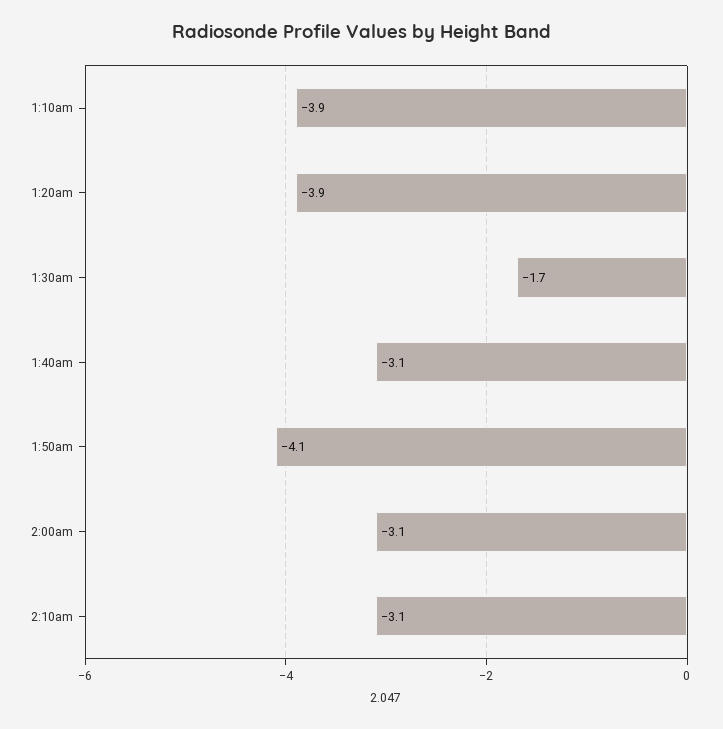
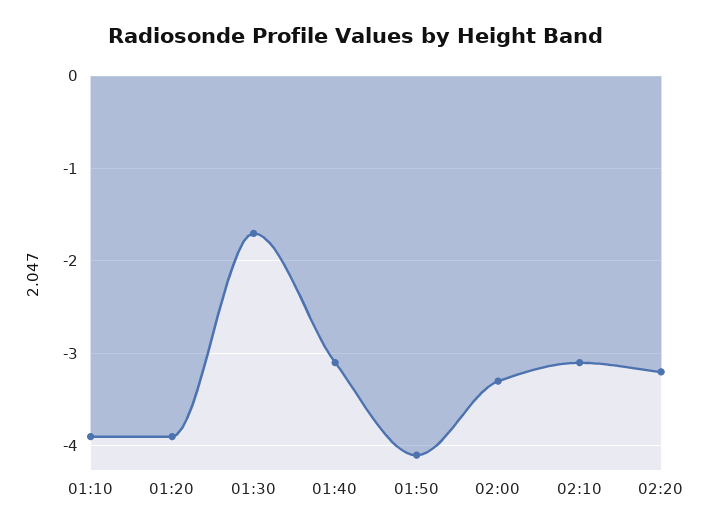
2:00am: -3.1 -> -3.3
02:20: none -> -3.2

